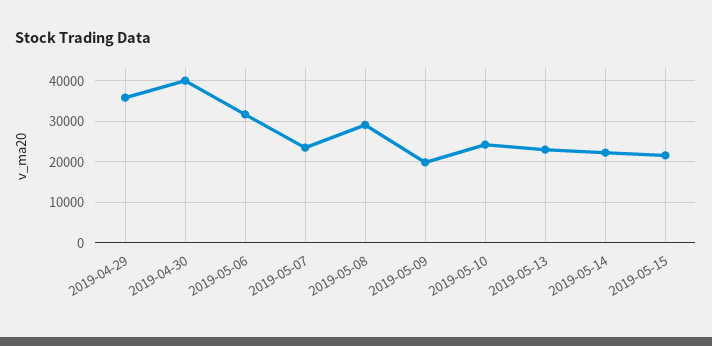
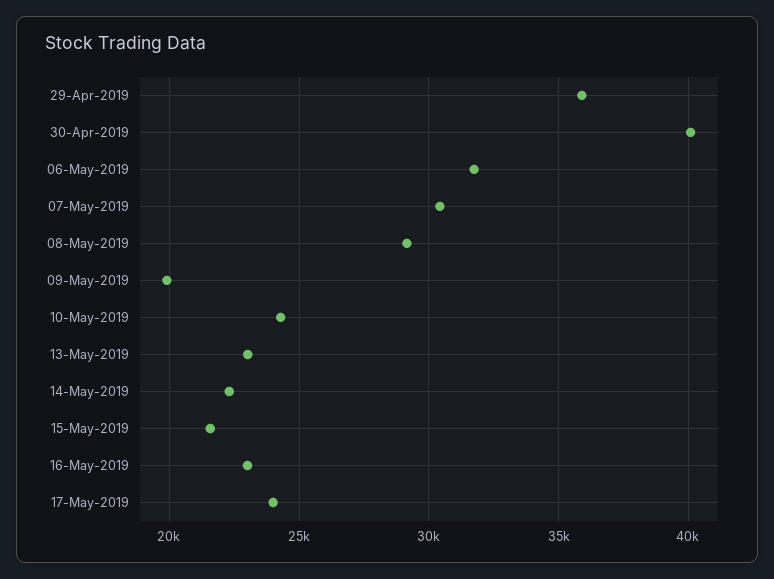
2019-05-07: 24000 -> 30500
16-May-2019: none -> 23000
17-May-2019: none -> 24000

